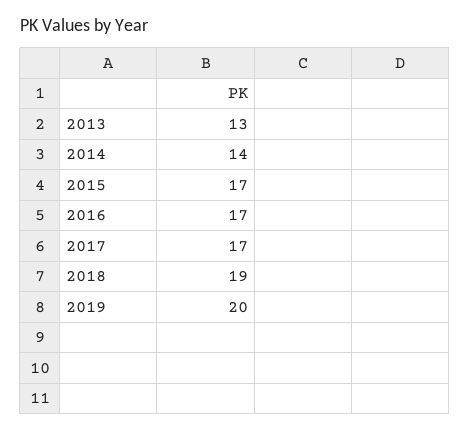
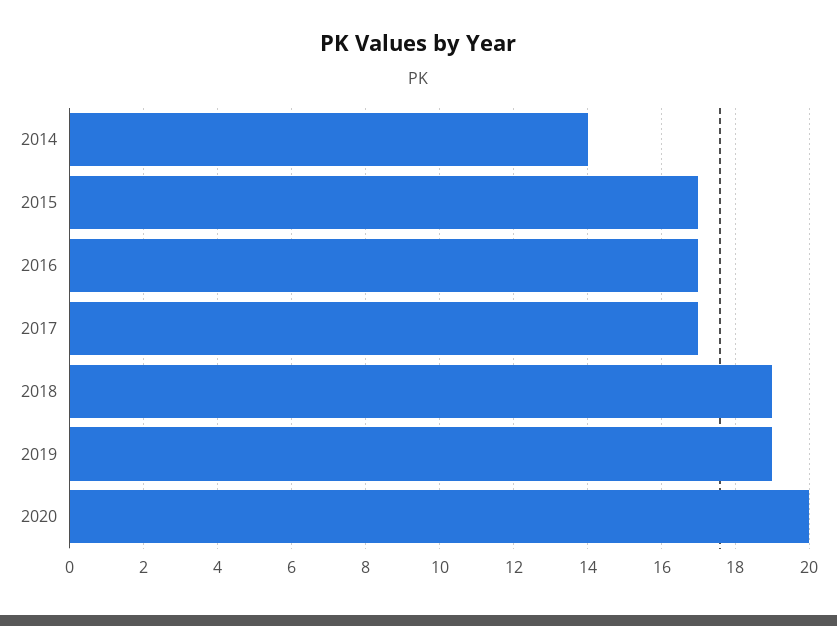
2013: 13 -> none
2019: 20 -> 19
2020: none -> 20

